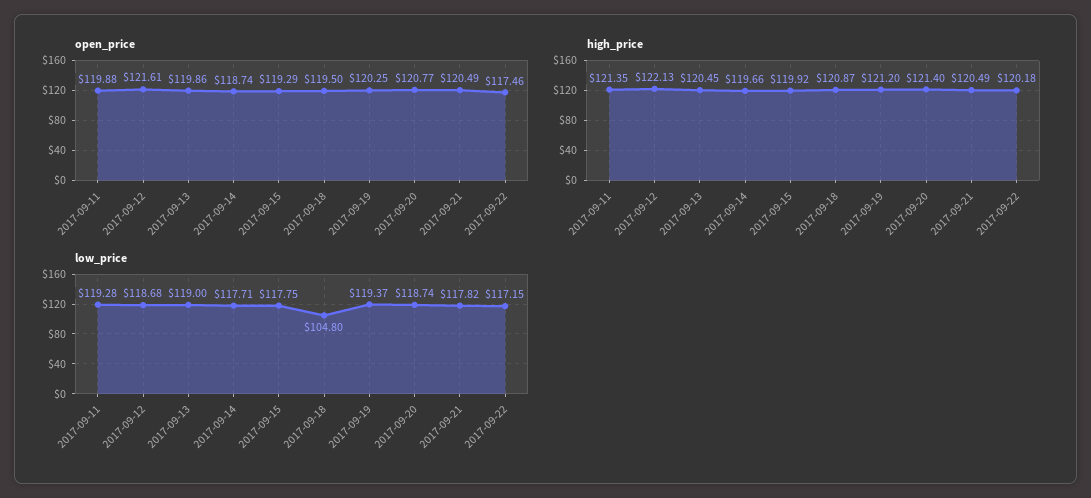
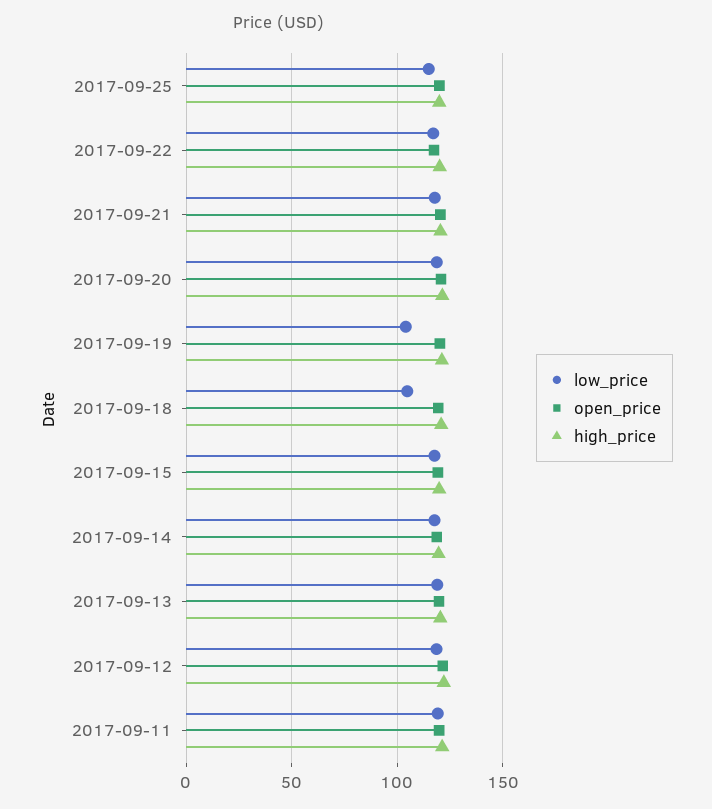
low_price, 2017-09-19: 119.37 -> 105
low_price, 2017-09-25: none -> 115
open_price, 2017-09-25: none -> 120
high_price, 2017-09-25: none -> 120

